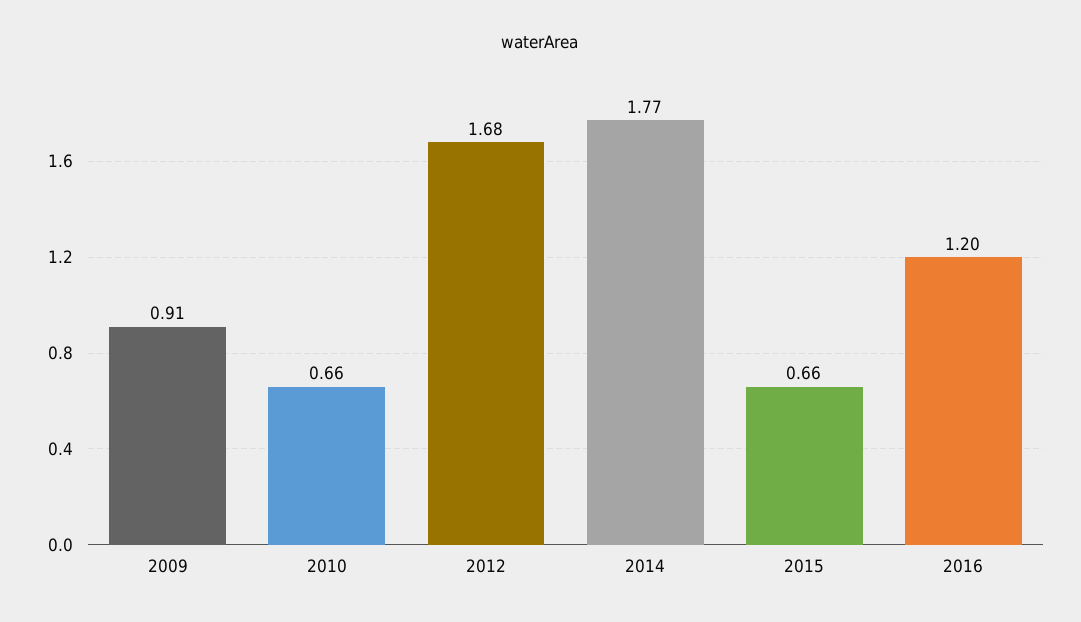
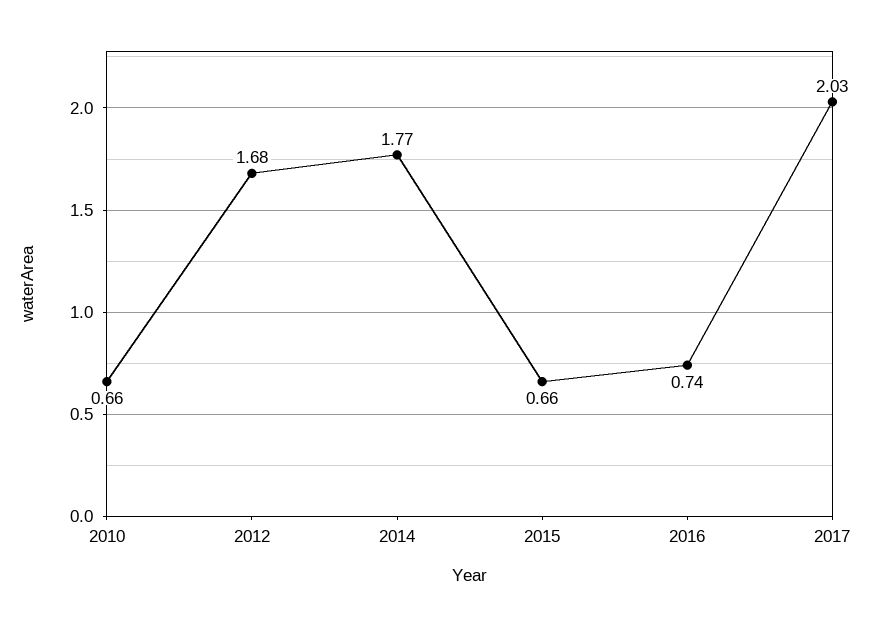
2009: 0.91 -> none
2016: 1.2 -> 0.74
2017: none -> 2.03

